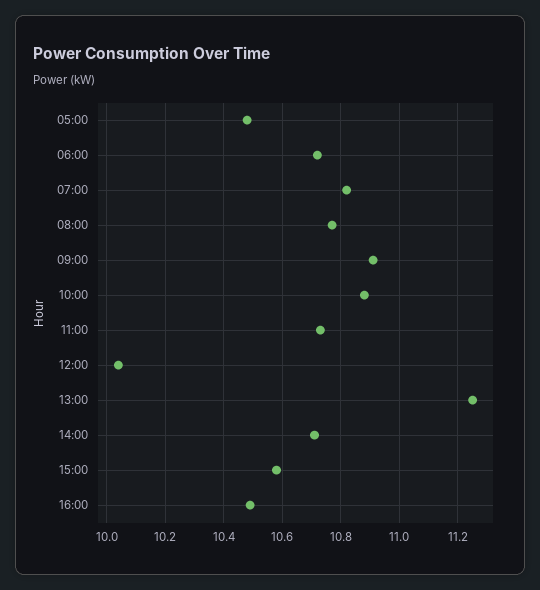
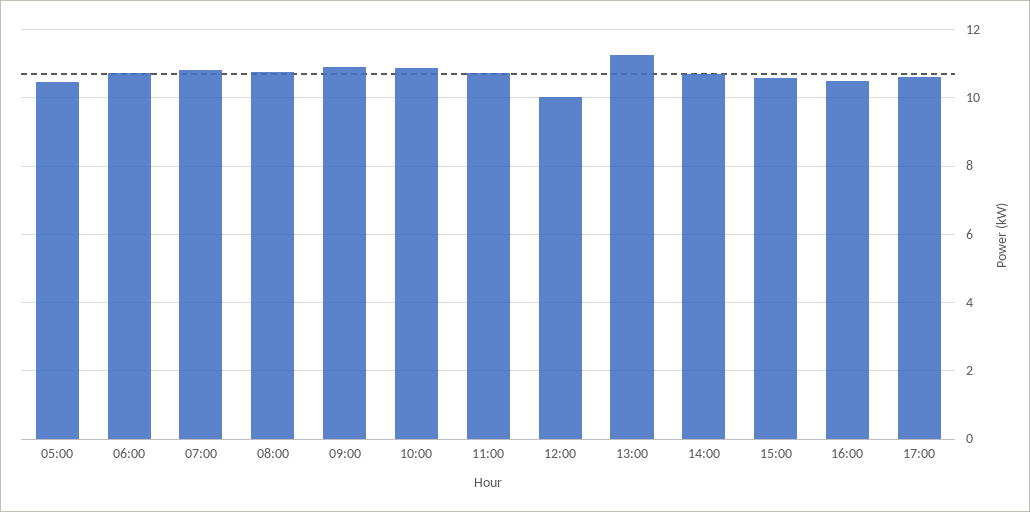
17:00: none -> 10.6

